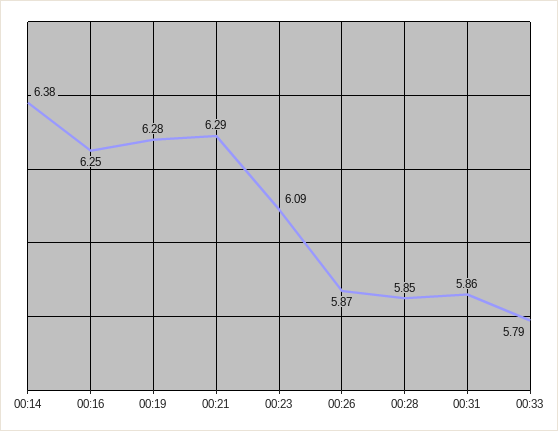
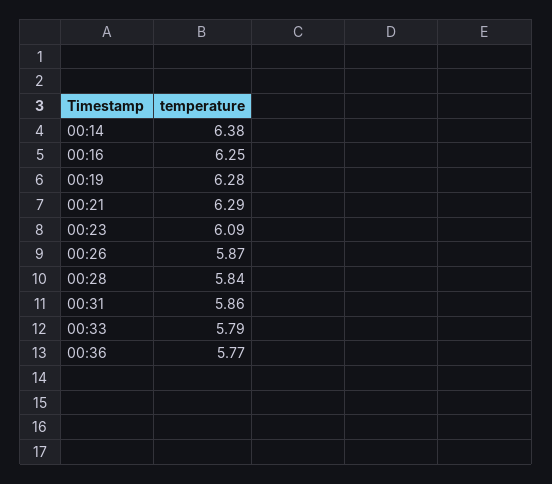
00:28: 5.85 -> 5.84
00:36: none -> 5.77

